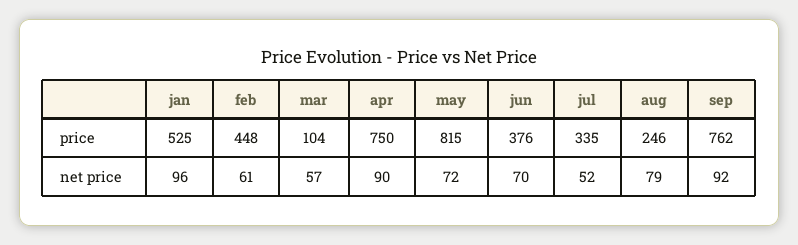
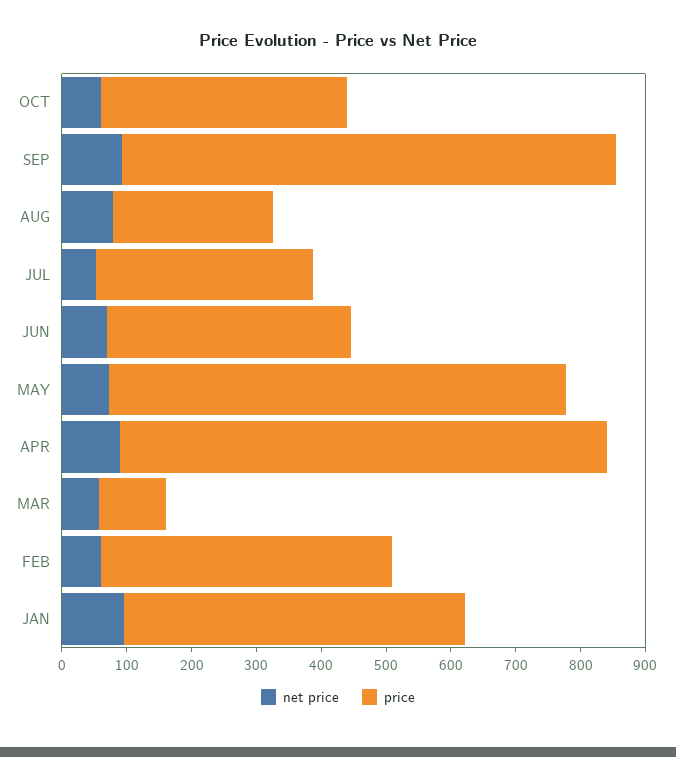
price, may: 815 -> 700
net price, OCT: none -> 60
price, OCT: none -> 380

